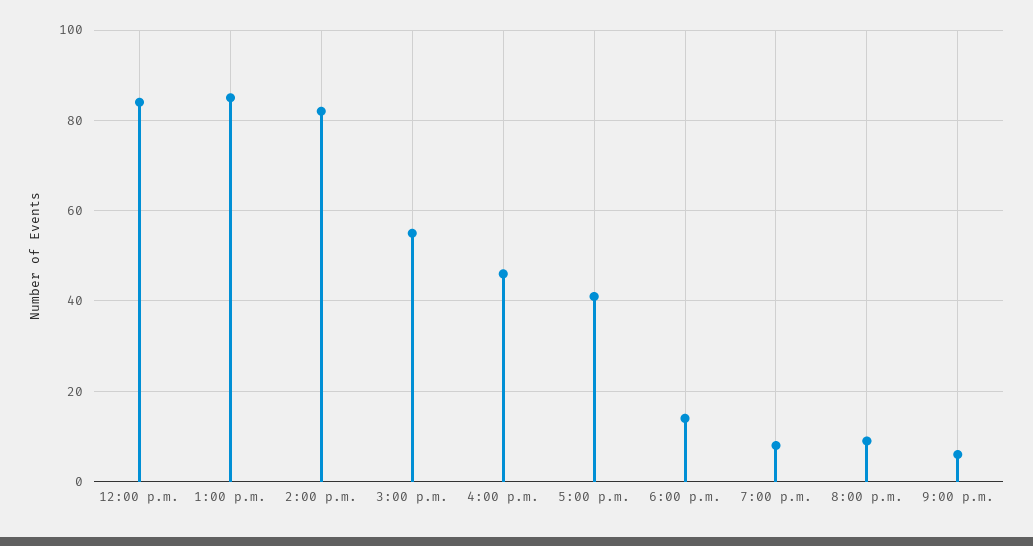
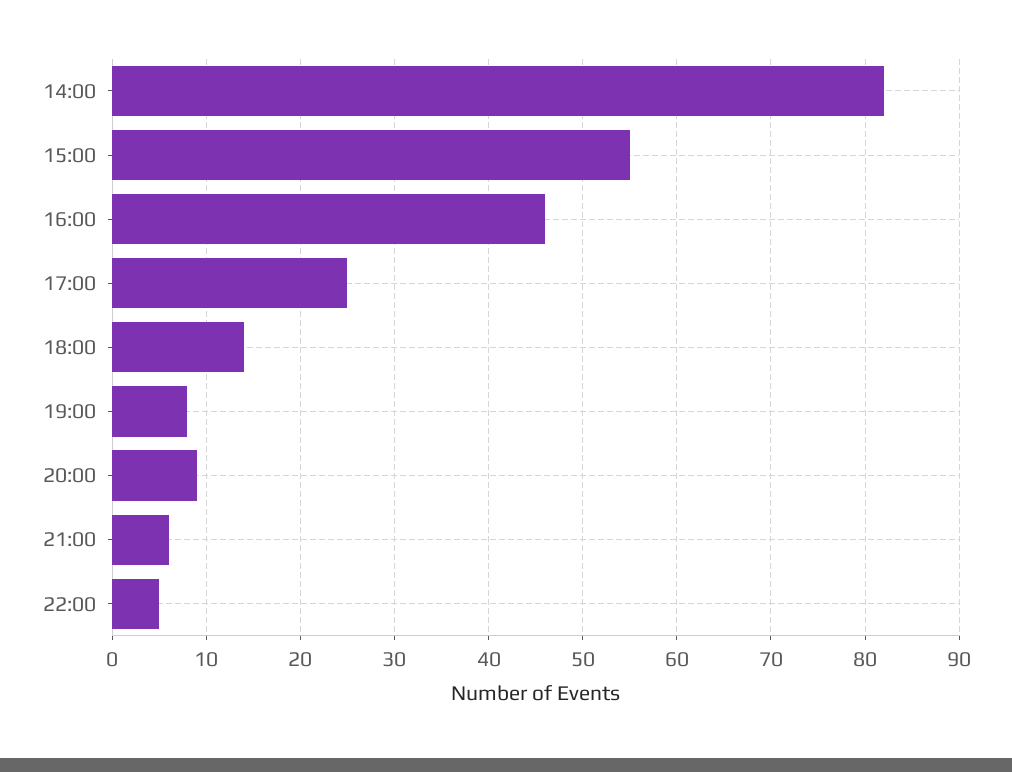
12:00 p.m.: 85 -> none
1:00 p.m.: 85 -> none
5:00 p.m.: 40 -> 25
22:00: none -> 5

